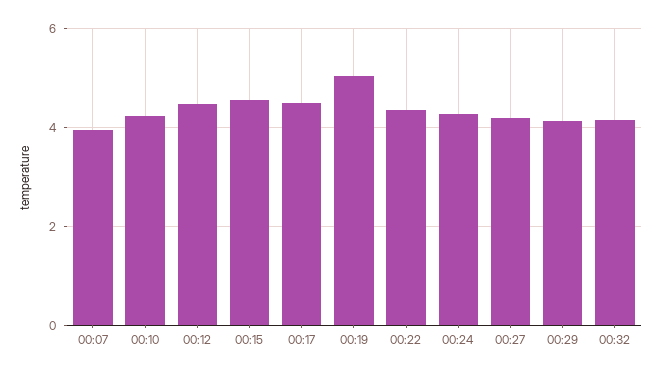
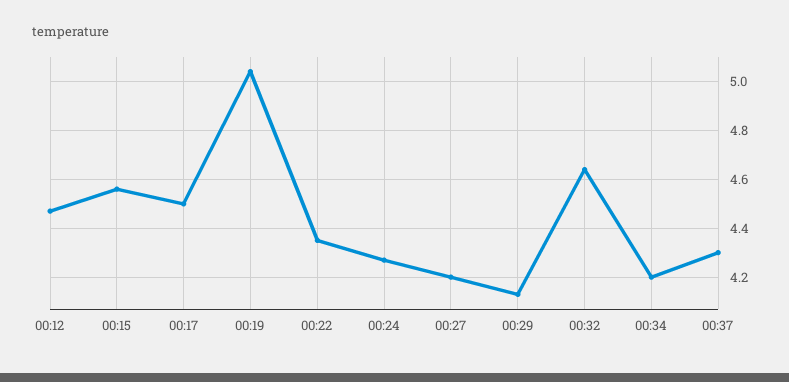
00:07: 4 -> none
00:10: 4.2 -> none
00:32: 4.2 -> 4.65
00:34: none -> 4.2
00:37: none -> 4.3

